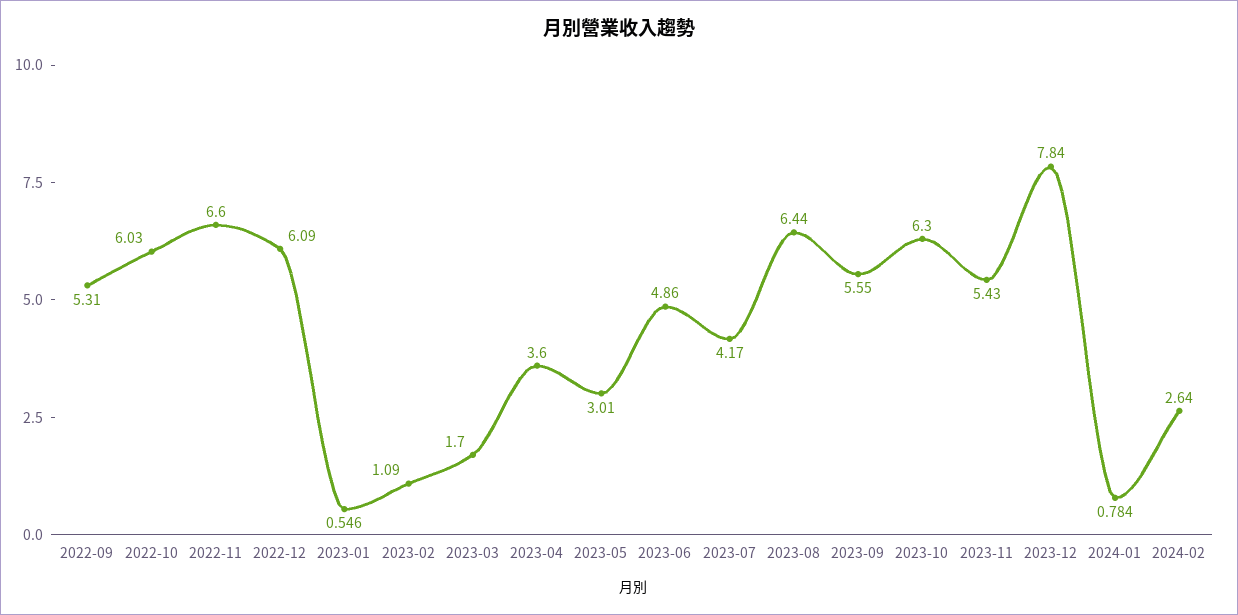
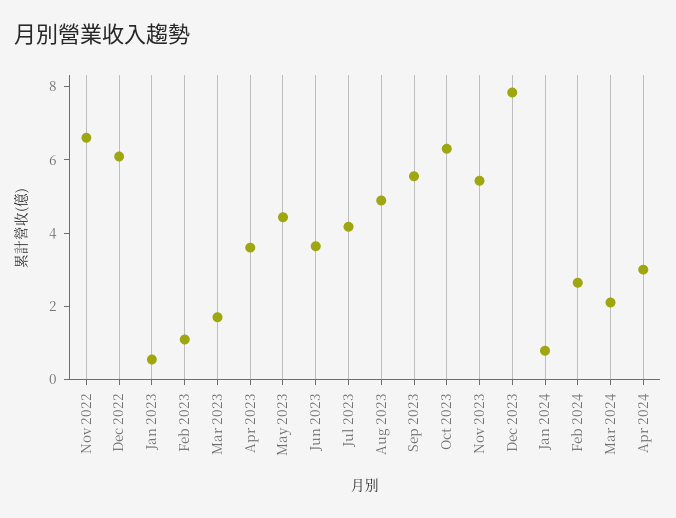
2022-09: 5.31 -> none
2022-10: 6.03 -> none
2023-05: 3.01 -> 4.5
2023-06: 4.86 -> 3.5
2023-08: 6.44 -> 5
Mar 2024: none -> 2
Apr 2024: none -> 3

